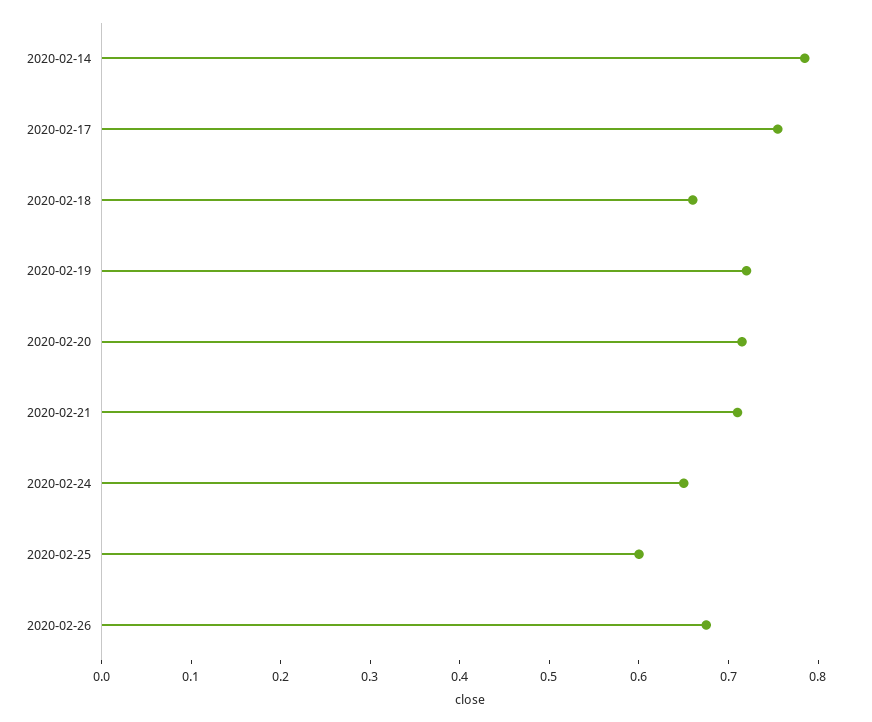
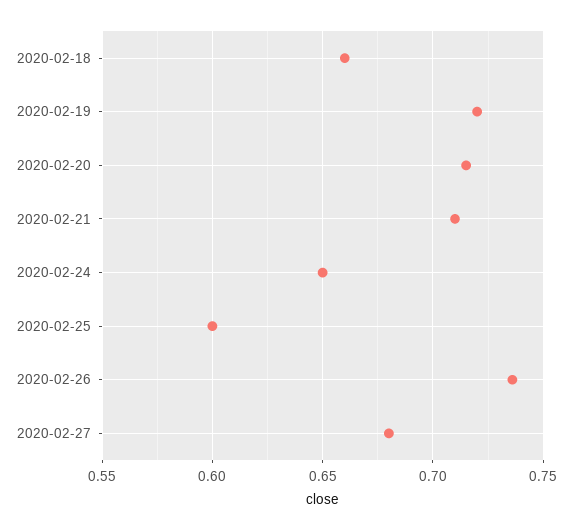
2020-02-14: 0.78 -> none
2020-02-17: 0.76 -> none
2020-02-26: 0.68 -> 0.735
2020-02-27: none -> 0.68

